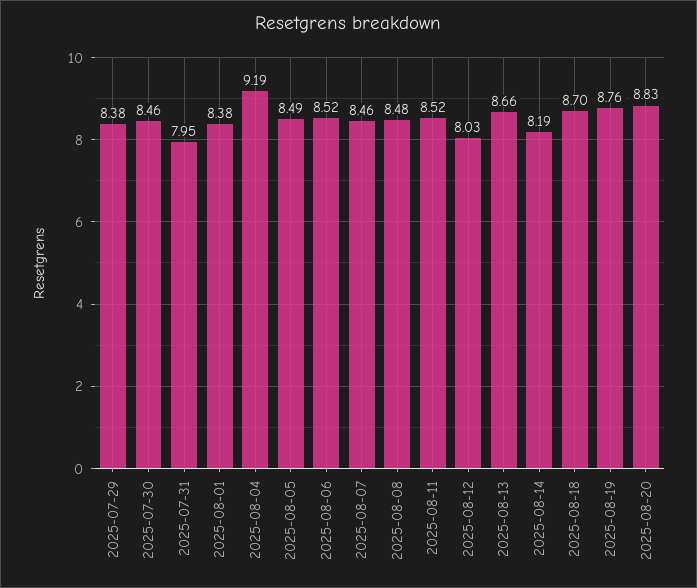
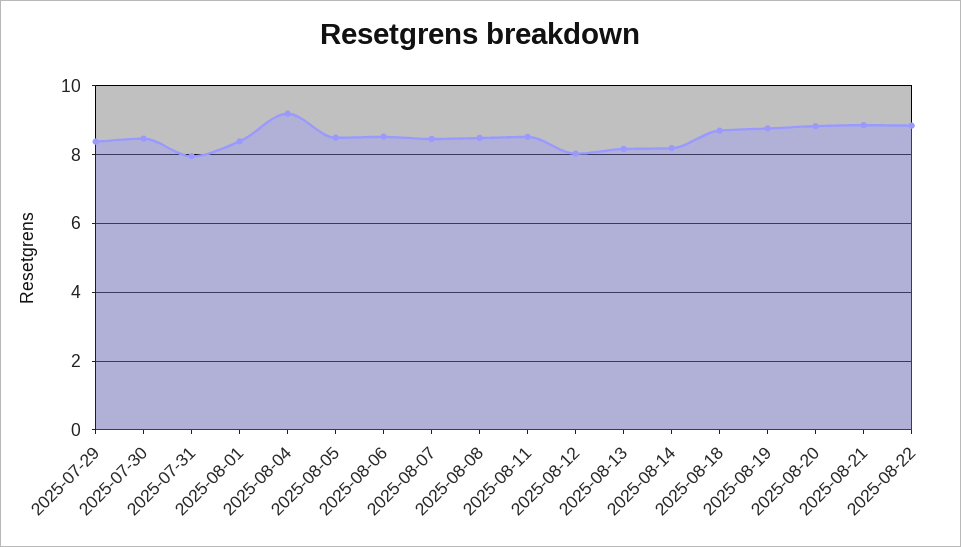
2025-08-13: 8.66 -> 8.2
2025-08-21: none -> 8.8
2025-08-22: none -> 8.8

